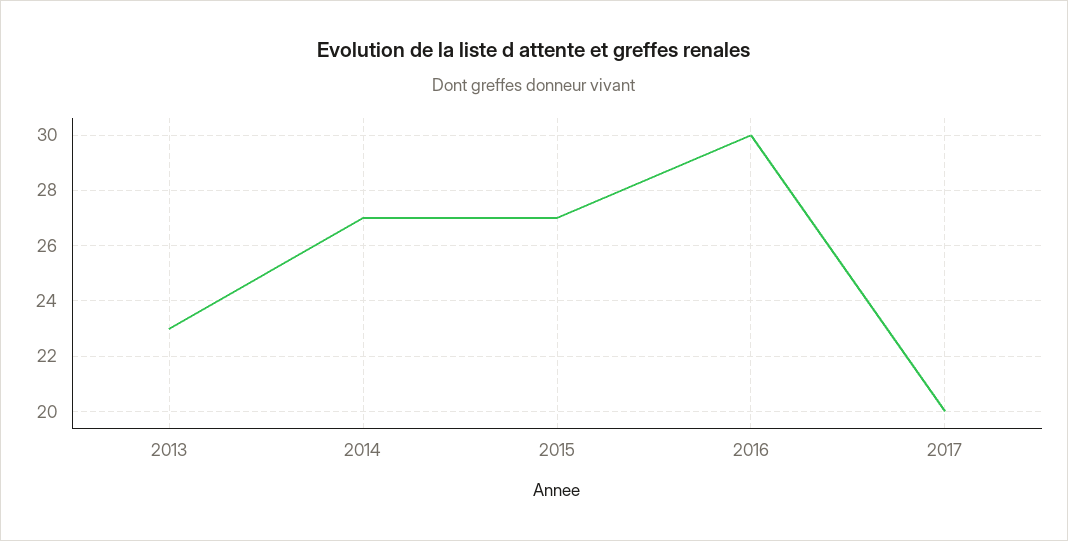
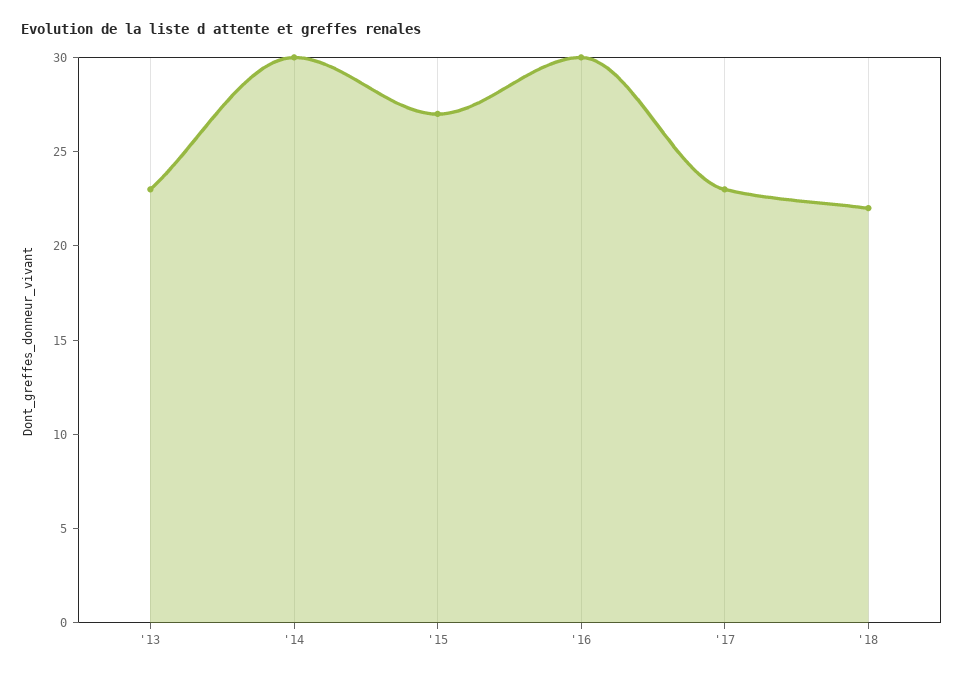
2014: 27 -> 30
2017: 20 -> 23
'18: none -> 22

